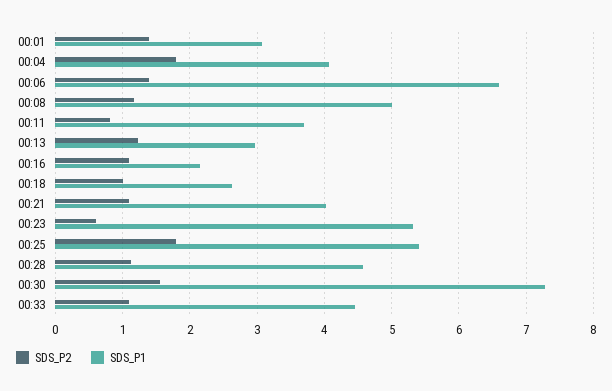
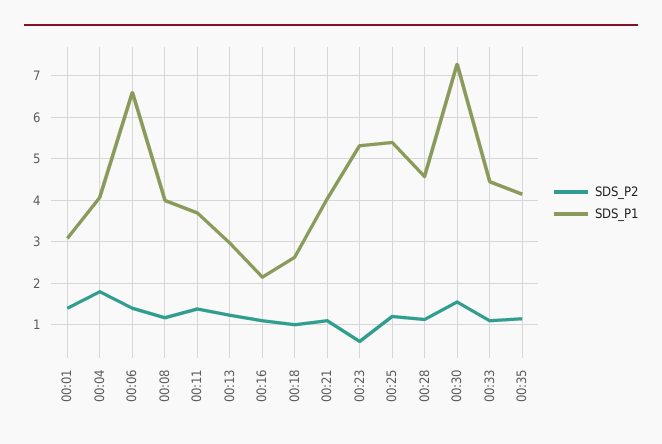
SDS_P1, 00:08: 5 -> 4
SDS_P2, 00:11: 0.8 -> 1.4
SDS_P2, 00:25: 1.8 -> 1.2
SDS_P2, 00:35: none -> 1.2
SDS_P1, 00:35: none -> 4.2

